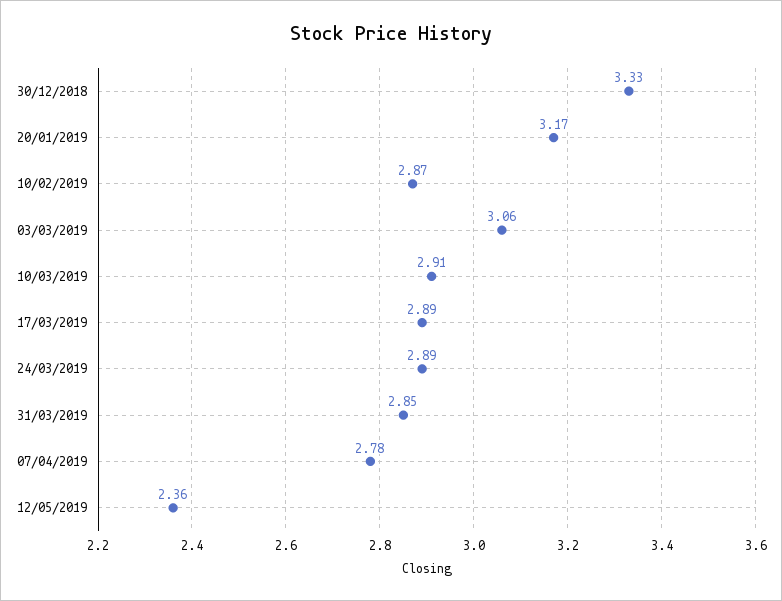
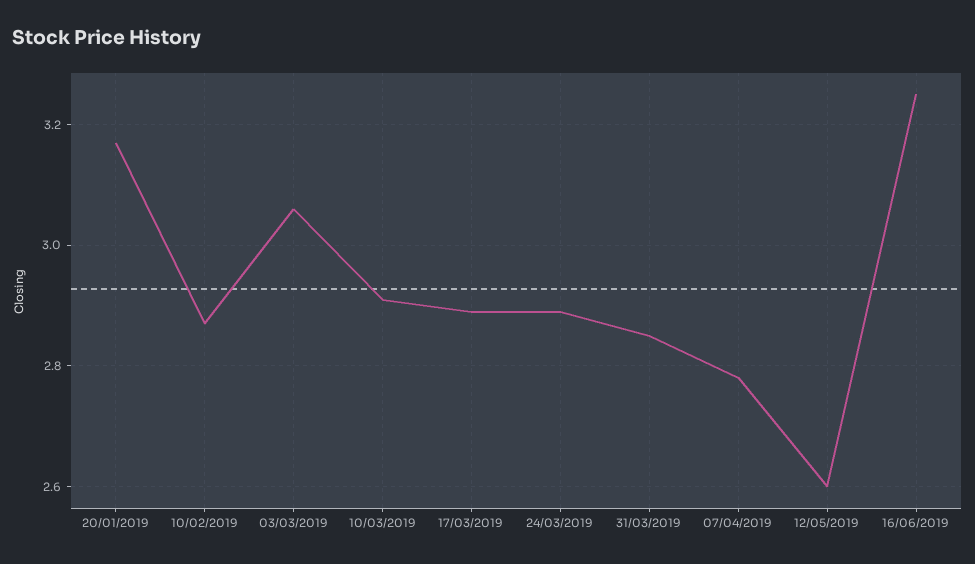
30/12/2018: 3.33 -> none
12/05/2019: 2.36 -> 2.6
16/06/2019: none -> 3.25

